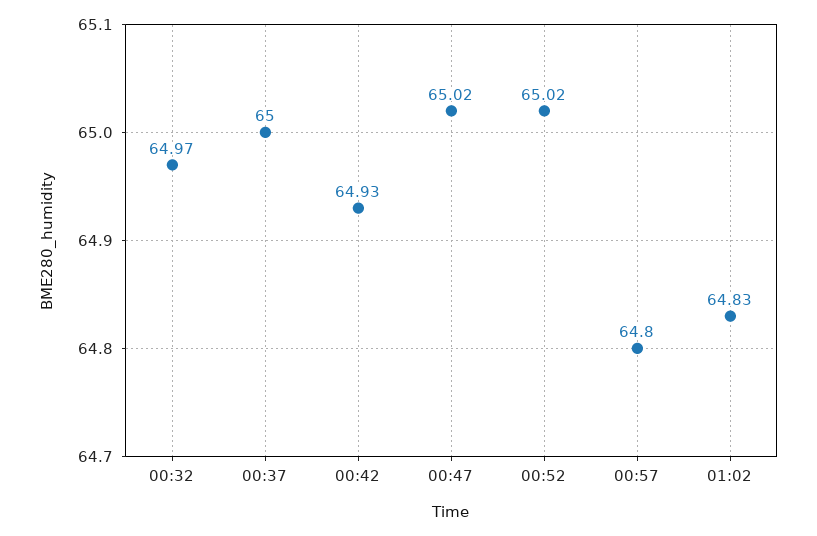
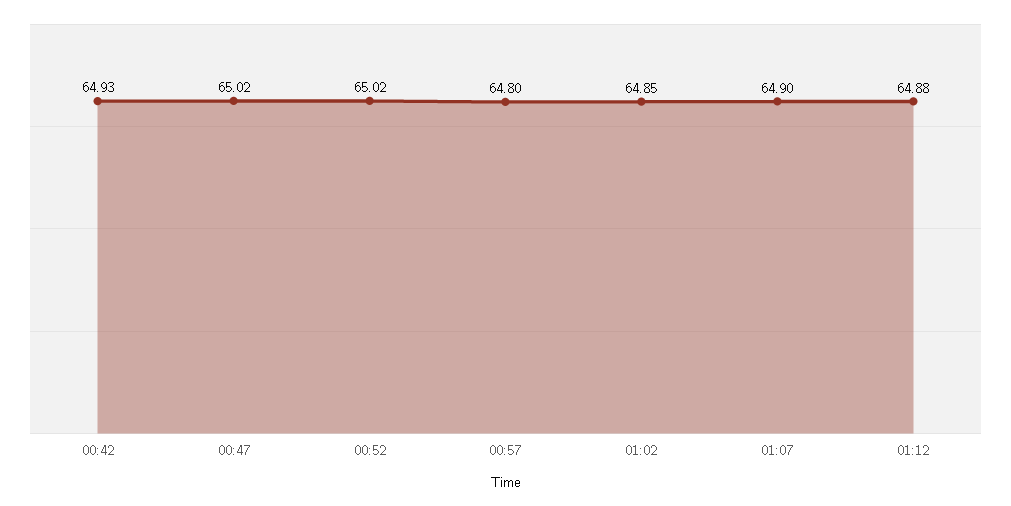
00:32: 64.97 -> none
00:37: 65 -> none
01:02: 64.83 -> 64.85
01:07: none -> 64.9
01:12: none -> 64.88

